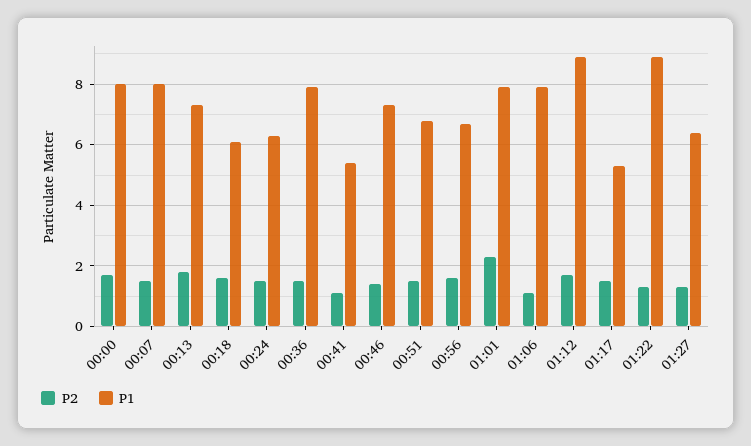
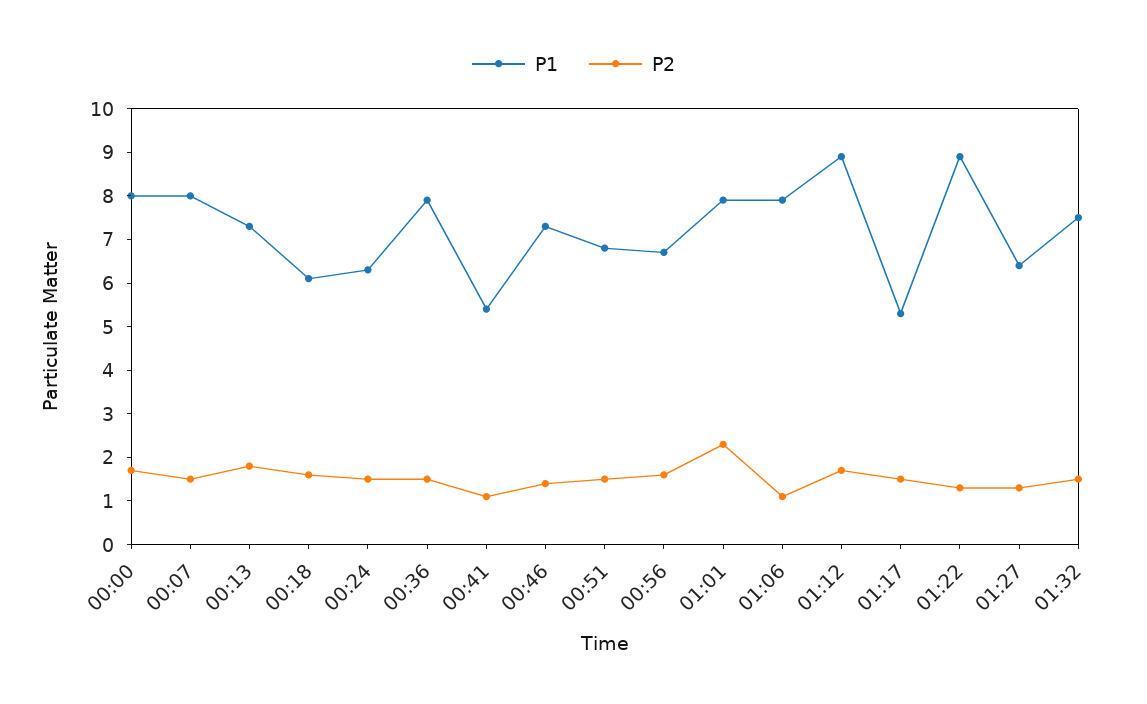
P1, 01:32: none -> 7.5
P2, 01:32: none -> 1.5

